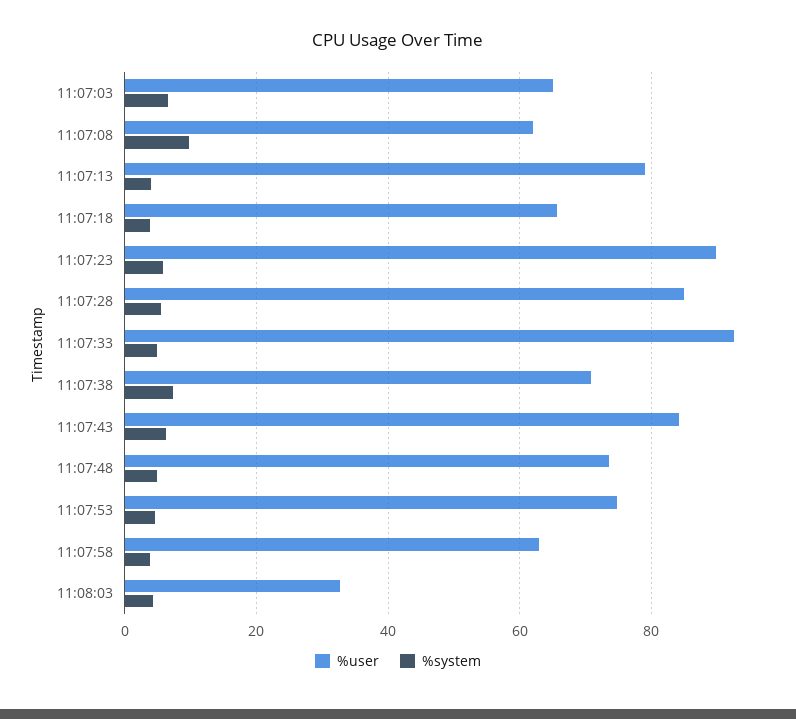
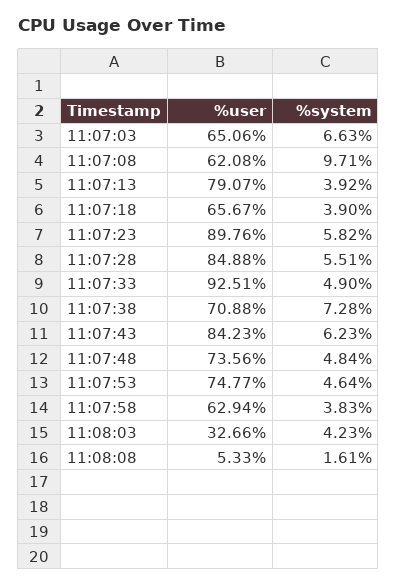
%user, 11:08:08: none -> 5.33
%system, 11:08:08: none -> 1.61

